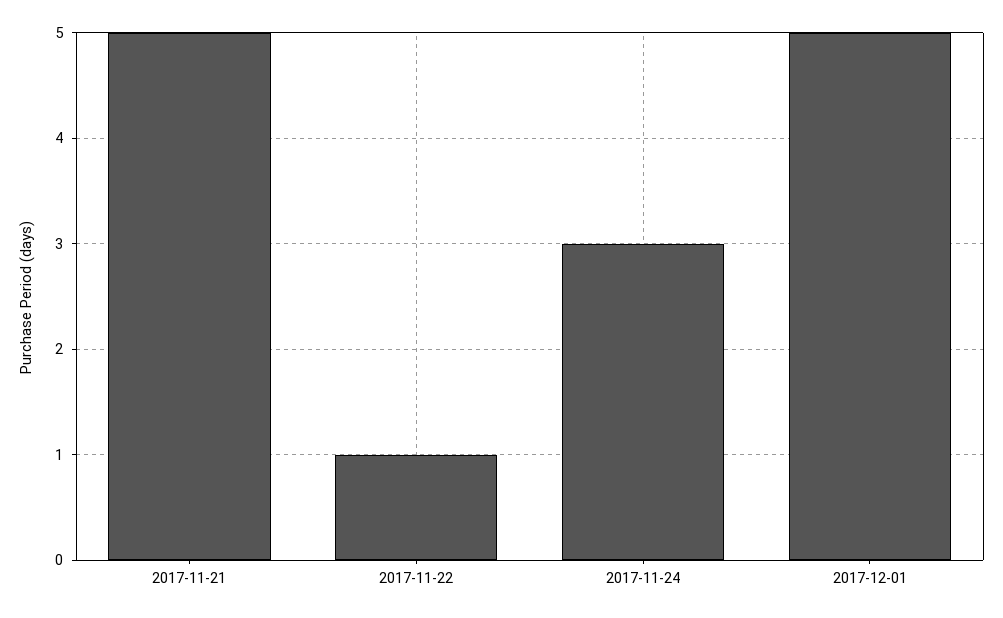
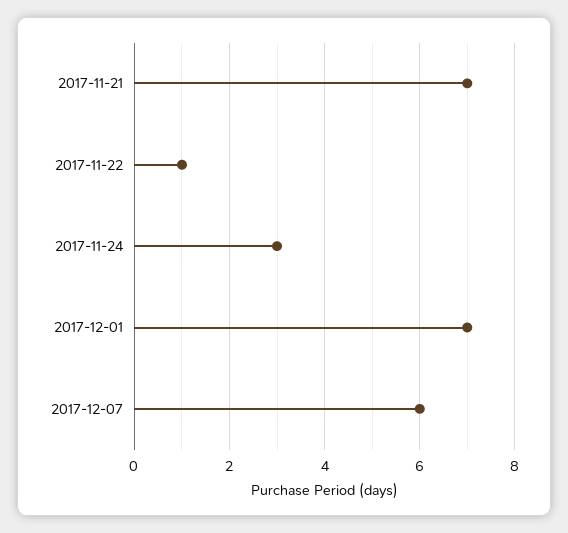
2017-11-21: 5 -> 7
2017-12-01: 5 -> 7
2017-12-07: none -> 6

